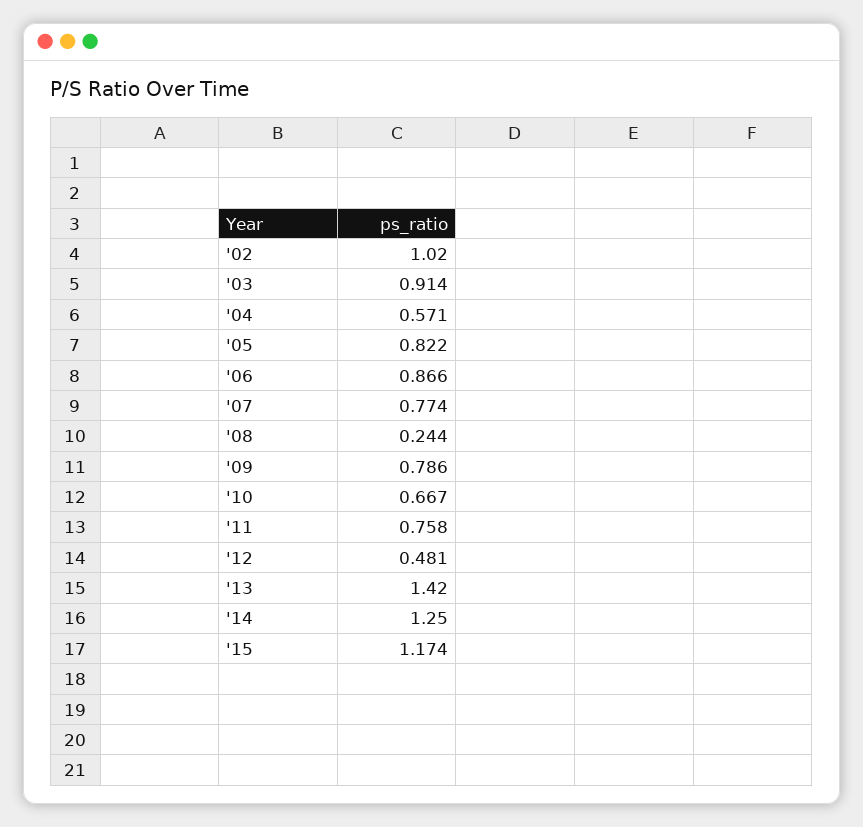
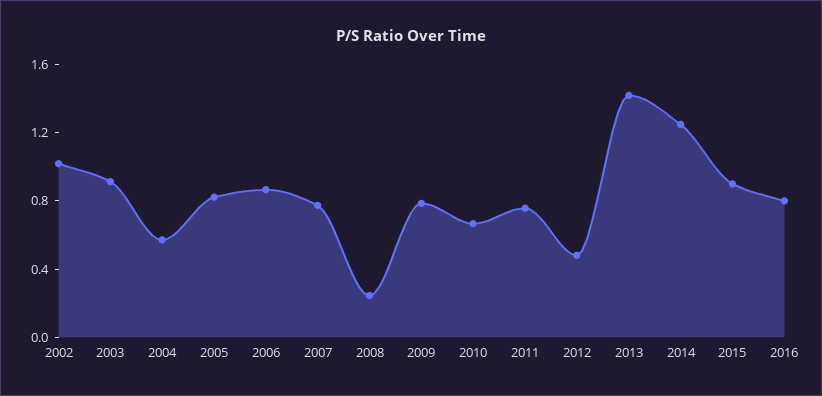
'15: 1.174 -> 0.9
2016: none -> 0.8

